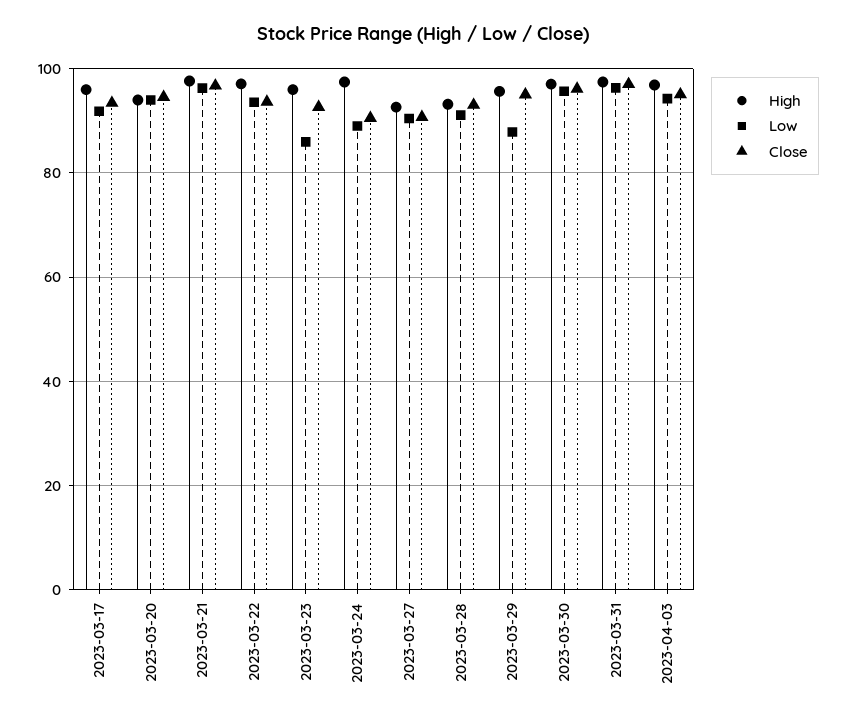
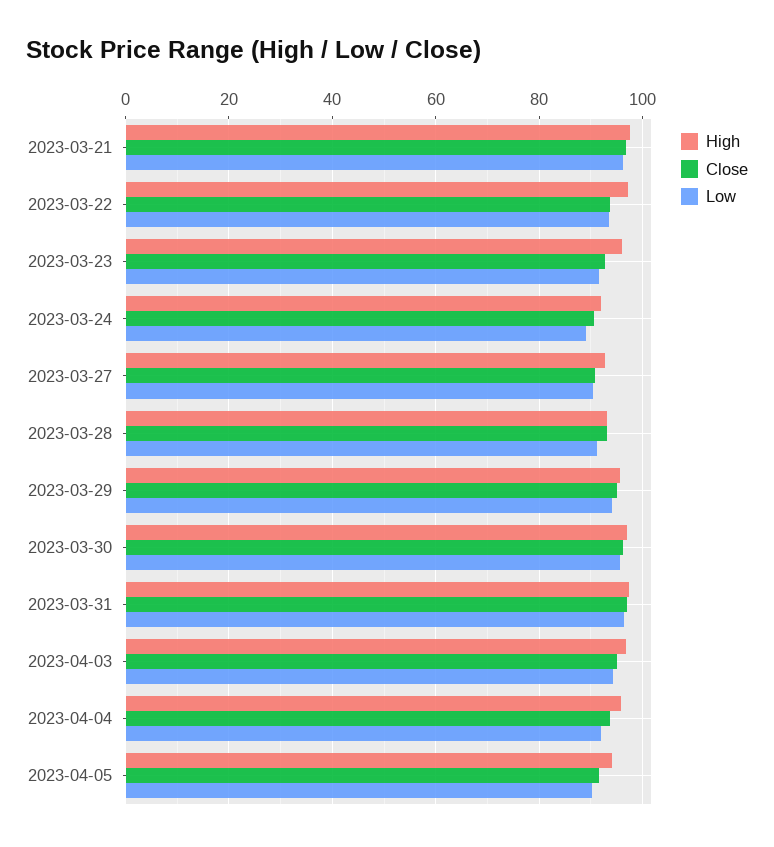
High, 2023-03-17: 96 -> none
Low, 2023-03-17: 92 -> none
Close, 2023-03-17: 94 -> none
High, 2023-03-20: 94 -> none
Low, 2023-03-20: 94 -> none
Close, 2023-03-20: 94 -> none
Low, 2023-03-23: 86 -> 92
High, 2023-03-24: 98 -> 92
Low, 2023-03-29: 88 -> 94
High, 2023-04-04: none -> 96
Close, 2023-04-04: none -> 94
Low, 2023-04-04: none -> 92
High, 2023-04-05: none -> 94
Close, 2023-04-05: none -> 92
Low, 2023-04-05: none -> 90

